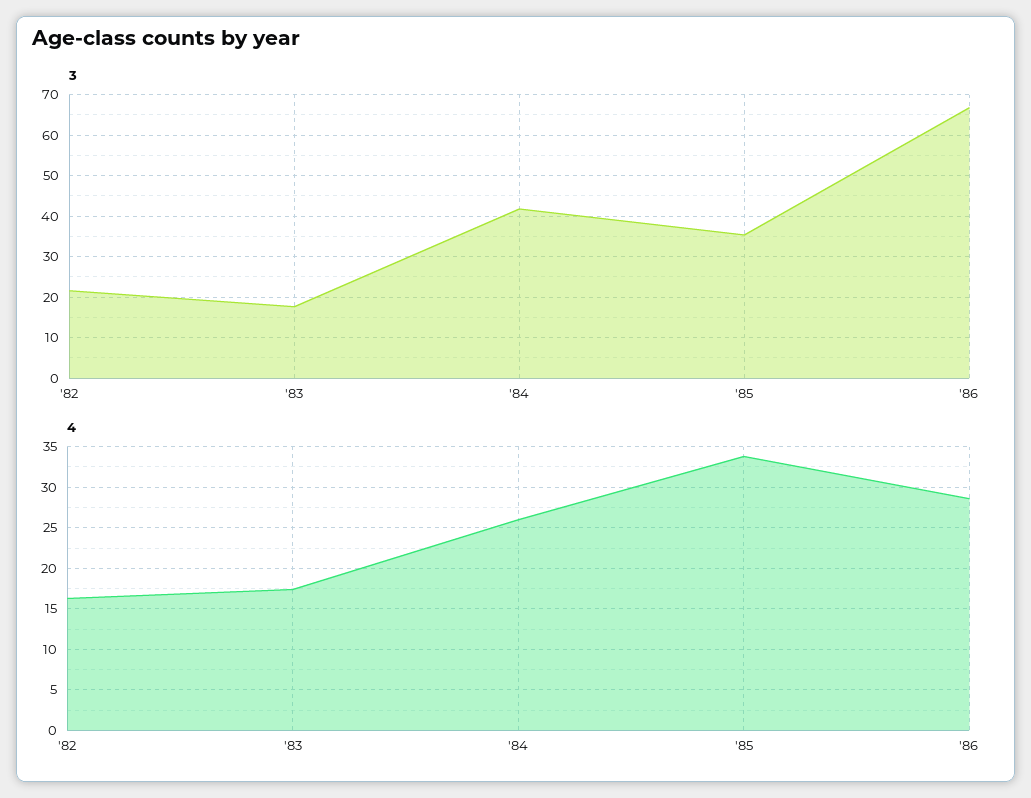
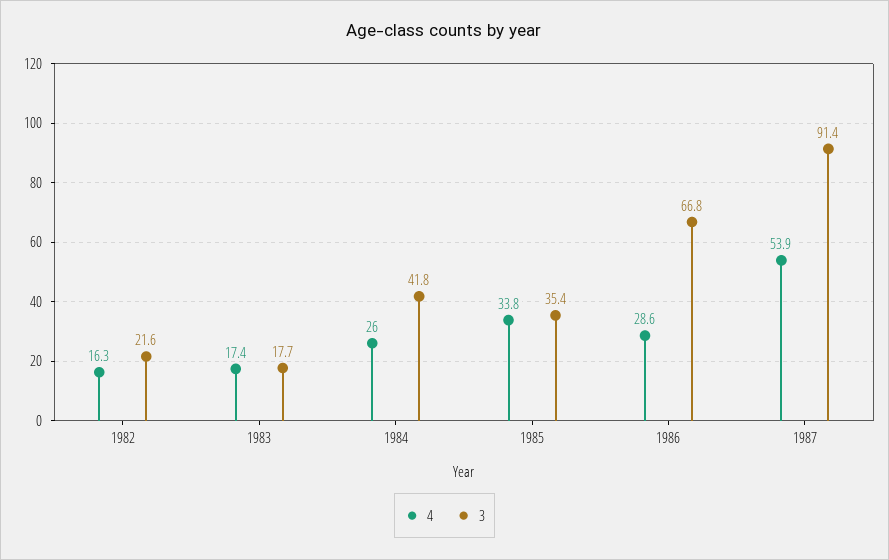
4, 1987: none -> 53.9
3, 1987: none -> 91.4

